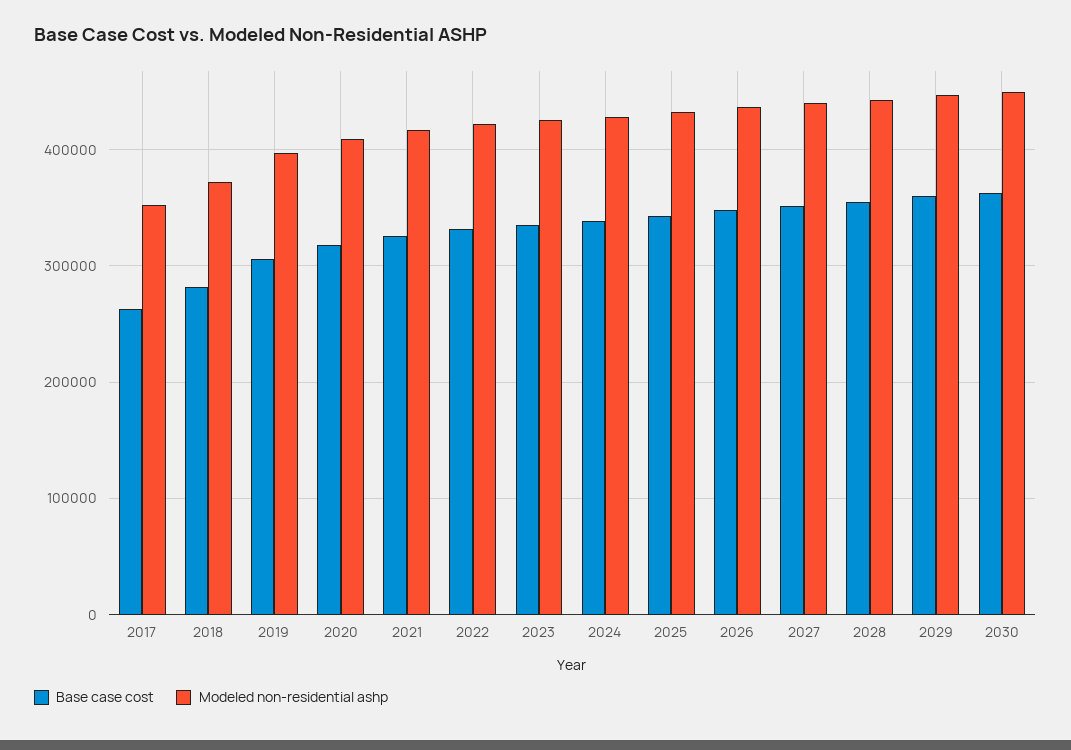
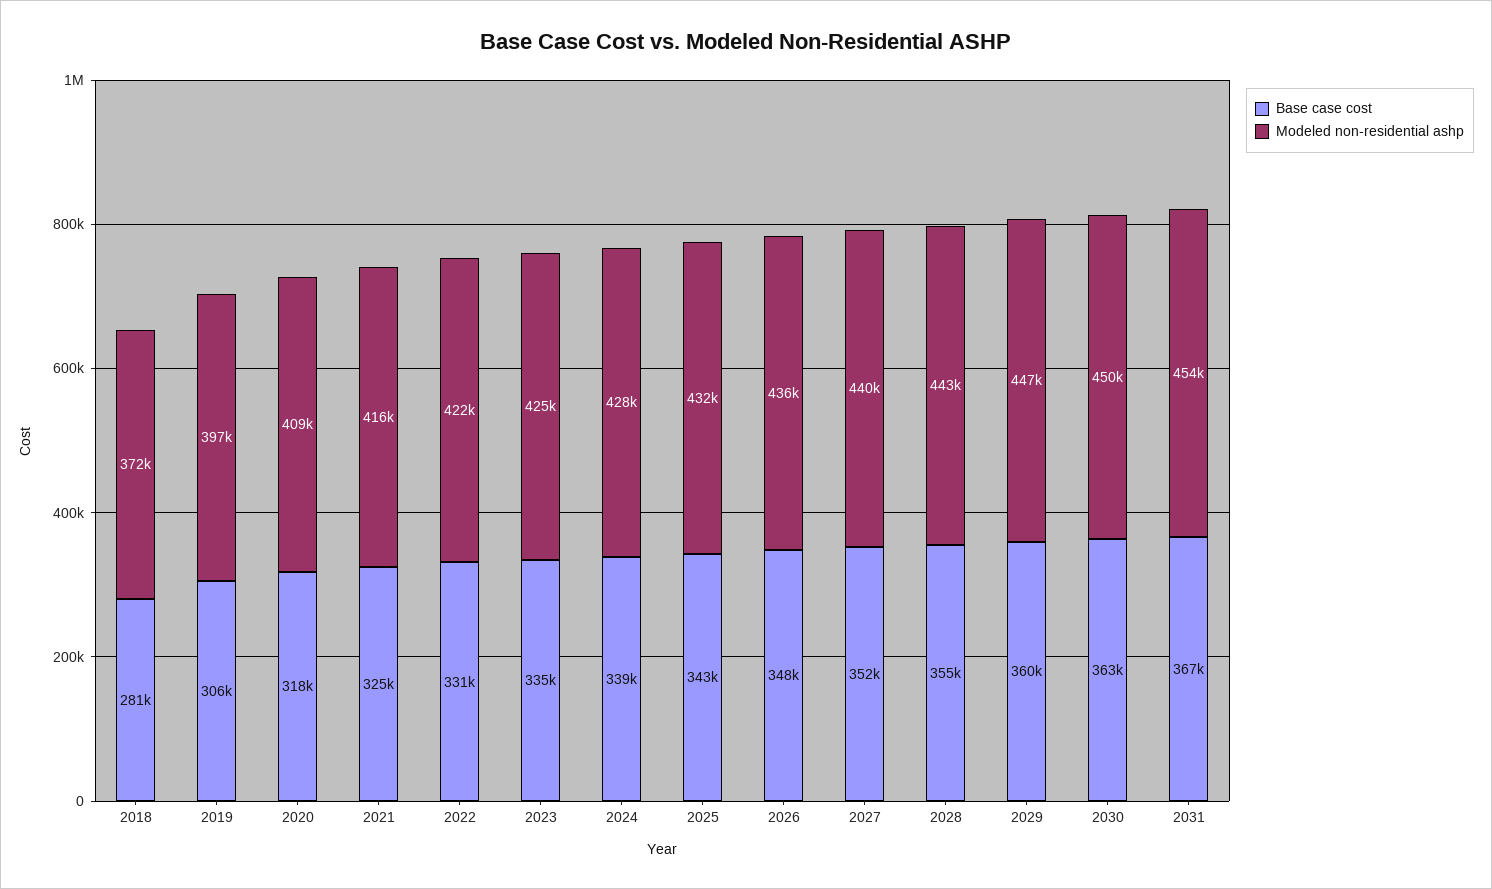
Base case cost, 2017: 260000 -> none
Modeled non-residential ashp, 2017: 350000 -> none
Base case cost, 2031: none -> 367000
Modeled non-residential ashp, 2031: none -> 454000

